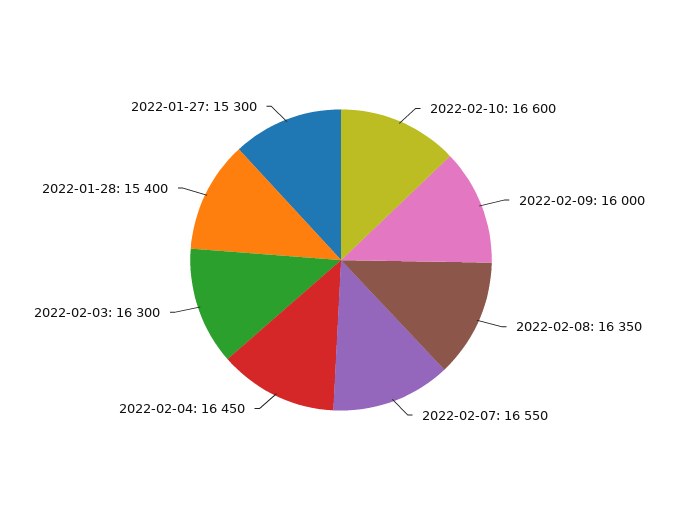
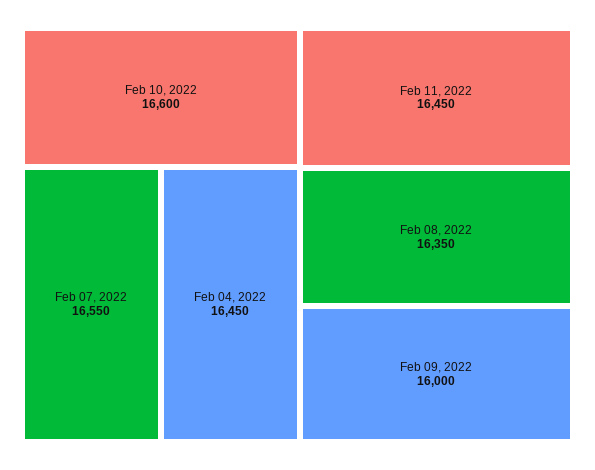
2022-02-03: 16300 -> none
2022-01-28: 15400 -> none
2022-01-27: 15300 -> none
Feb 11, 2022: none -> 16450

